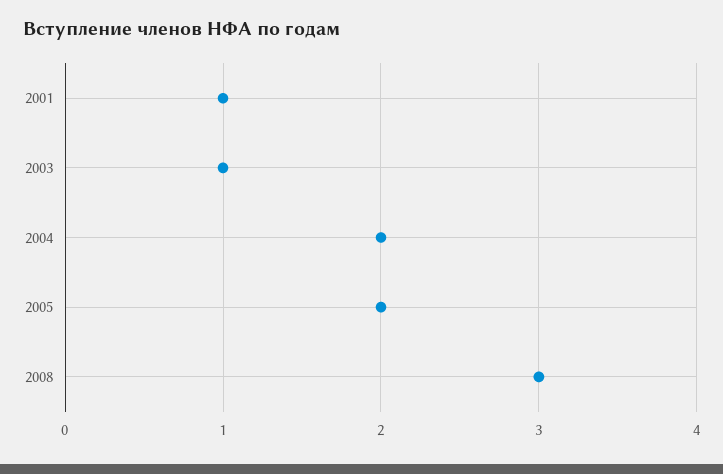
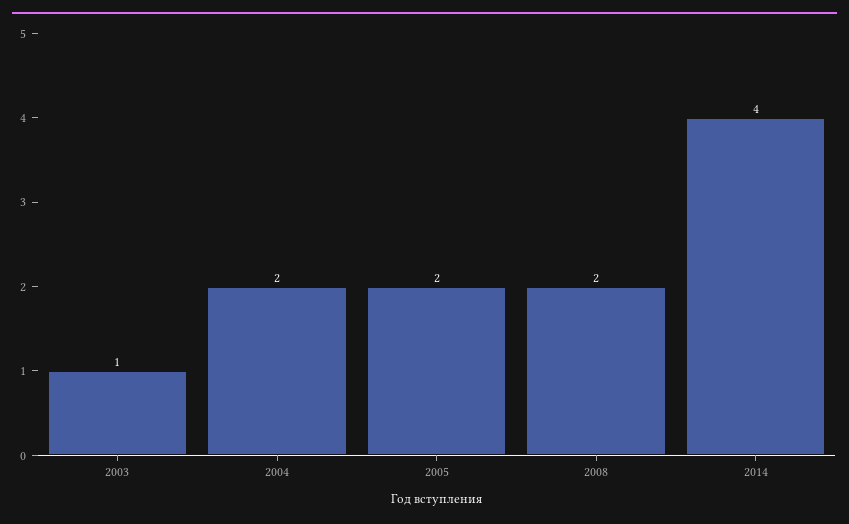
2001: 1 -> none
2008: 3 -> 2
2014: none -> 4

